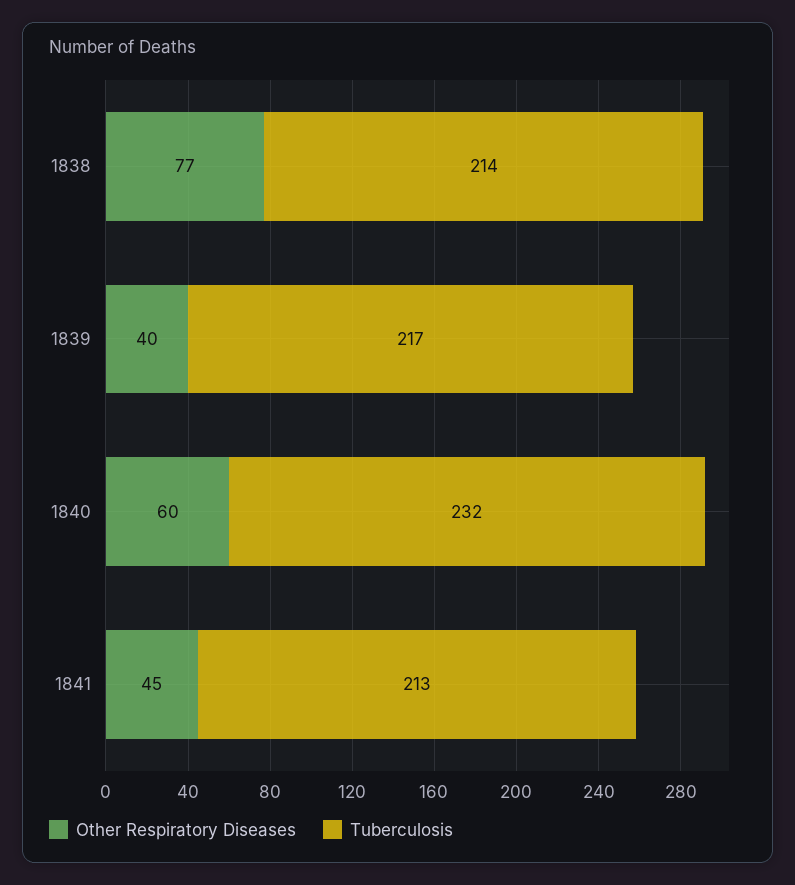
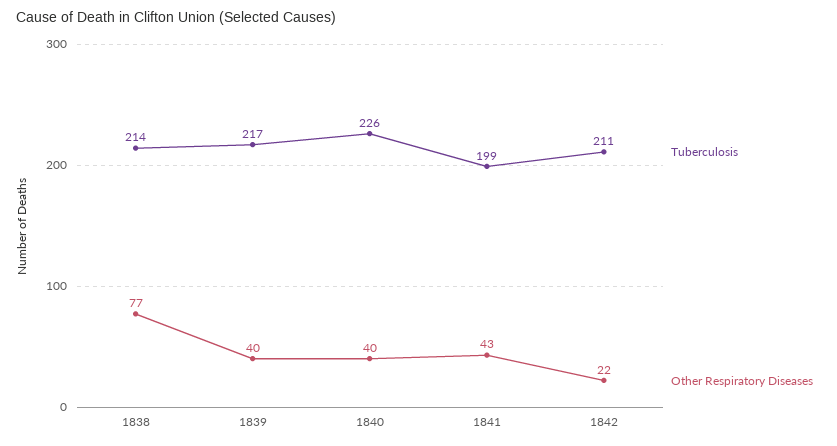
Other Respiratory Diseases, 1840: 60 -> 40
Tuberculosis, 1840: 232 -> 226
Other Respiratory Diseases, 1841: 45 -> 43
Tuberculosis, 1841: 213 -> 199
Tuberculosis, 1842: none -> 211
Other Respiratory Diseases, 1842: none -> 22

